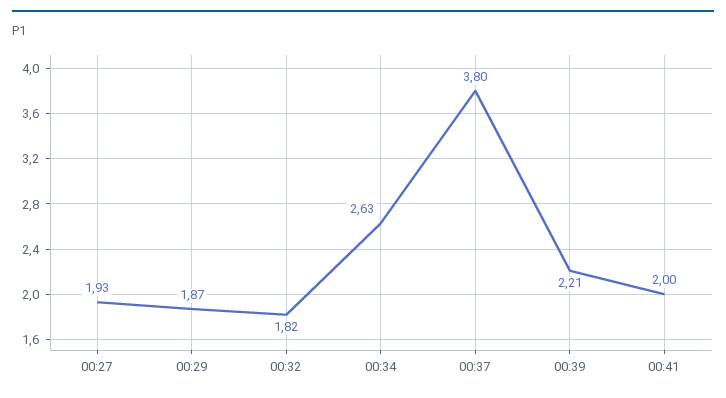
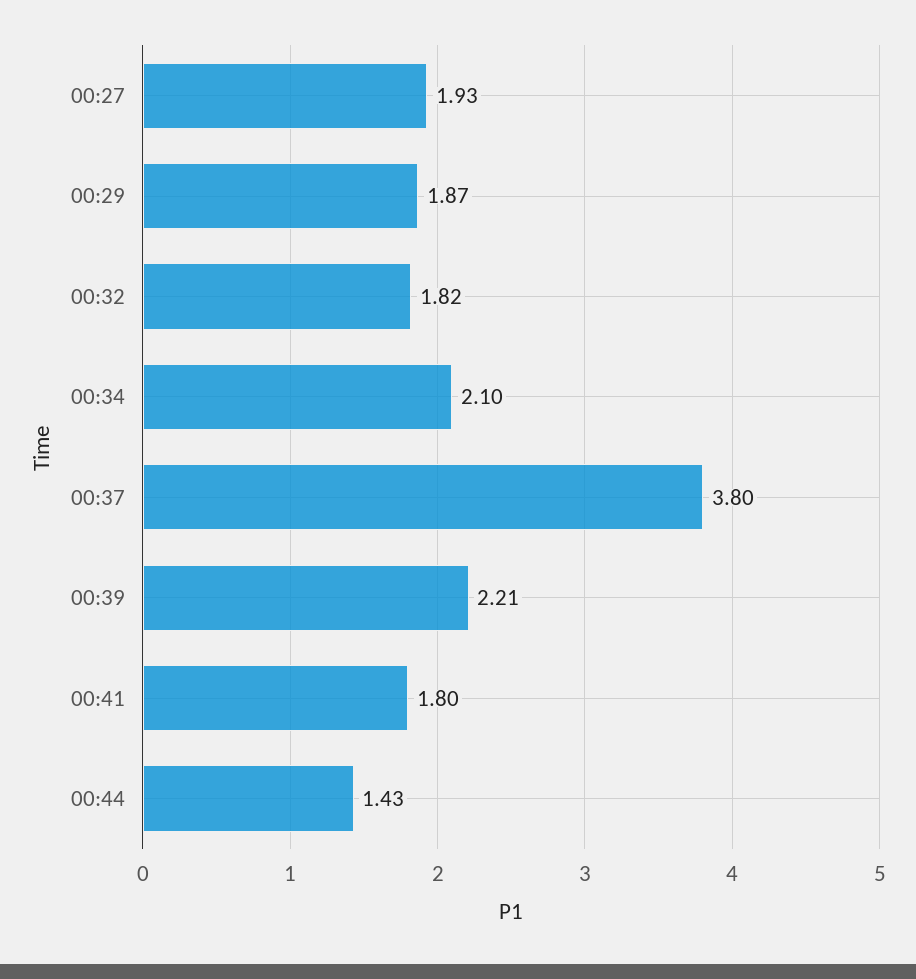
00:34: 2.63 -> 2.1
00:41: 2 -> 1.8
00:44: none -> 1.43

